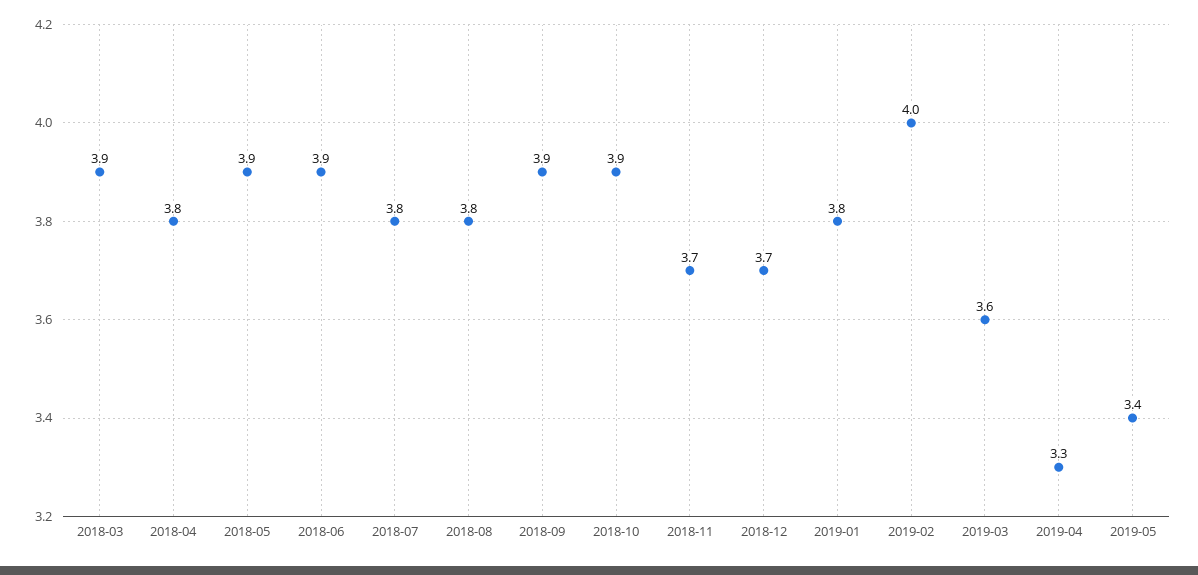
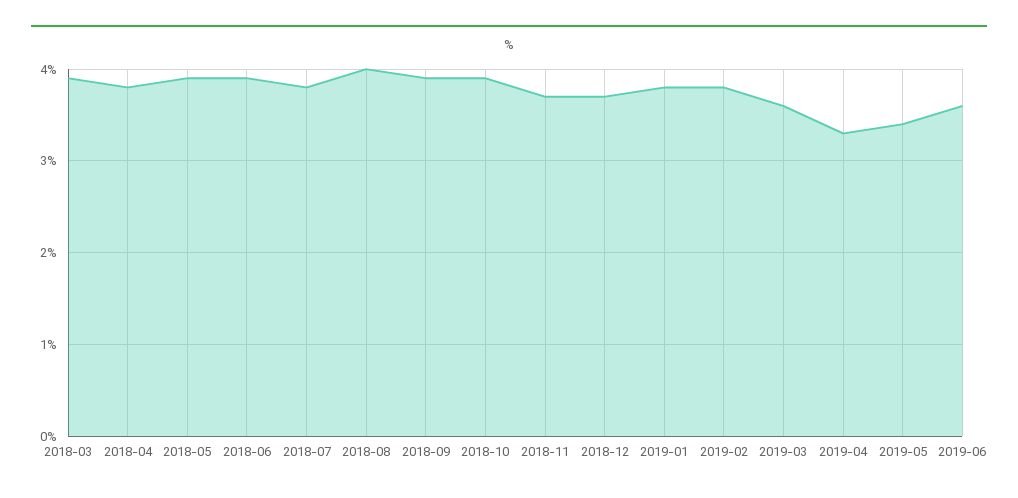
2018-08: 3.8 -> 4
2019-02: 4 -> 3.8
2019-06: none -> 3.6

